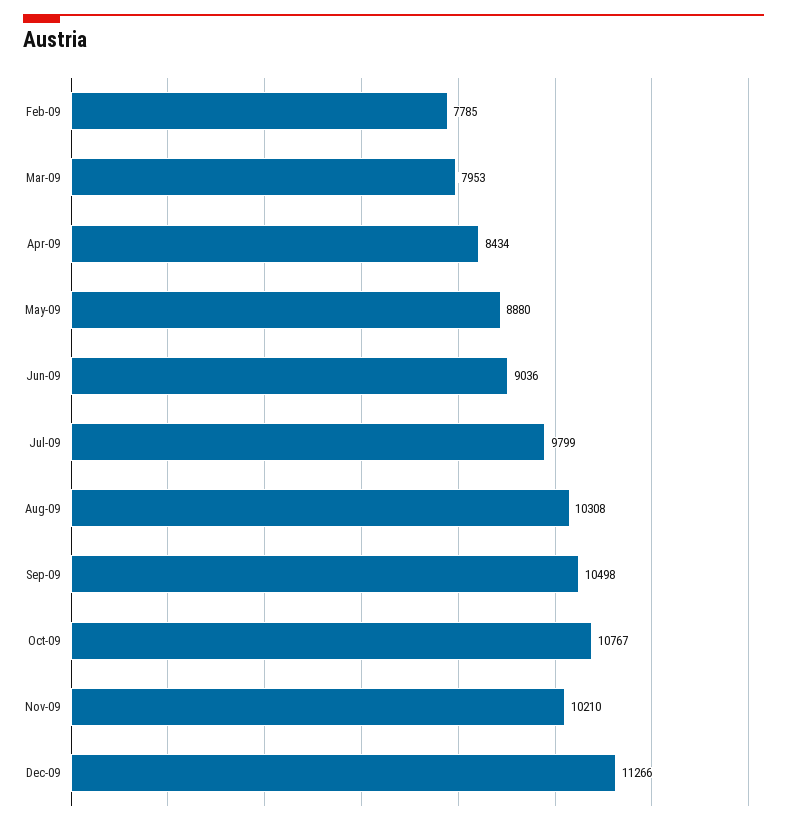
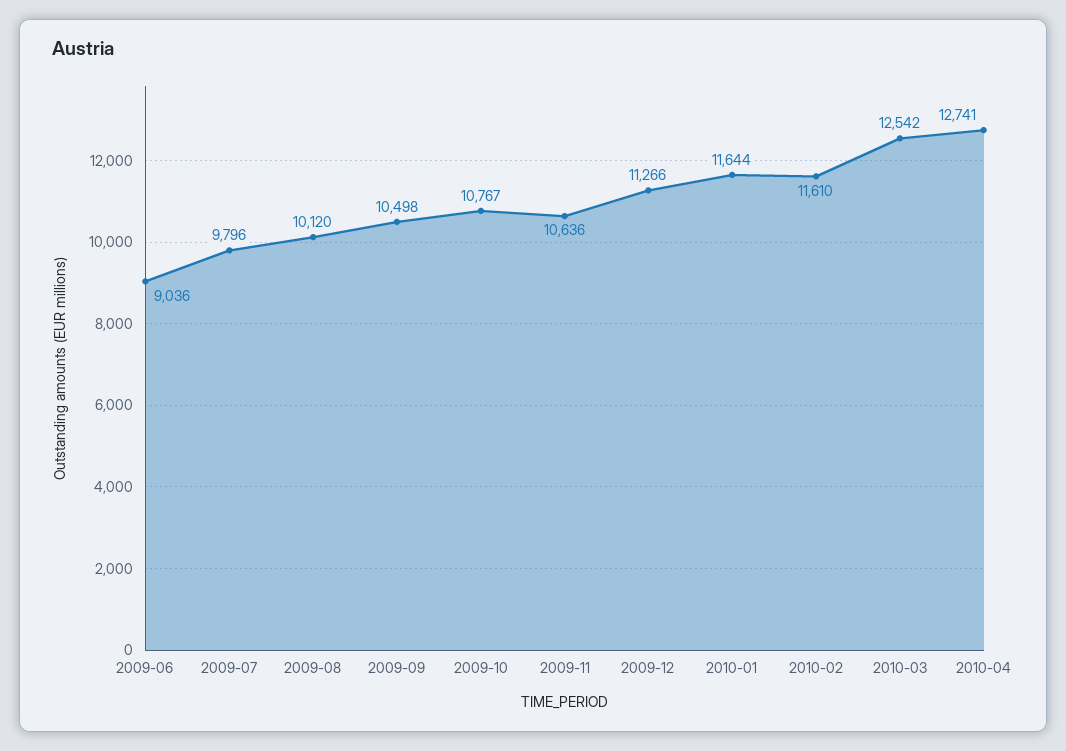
Feb-09: 7785 -> none
Mar-09: 7953 -> none
Apr-09: 8434 -> none
May-09: 8880 -> none
Jul-09: 9799 -> 9796
Aug-09: 10308 -> 10120
Nov-09: 10210 -> 10636
2010-01: none -> 11644
2010-02: none -> 11610
2010-03: none -> 12542
2010-04: none -> 12741

